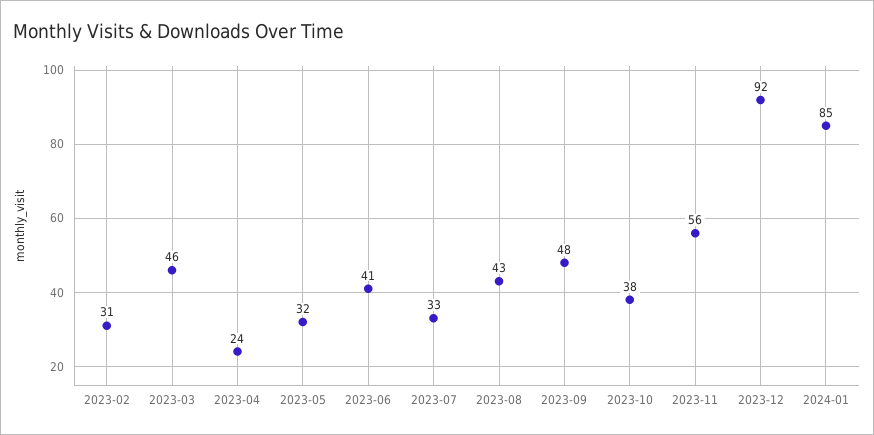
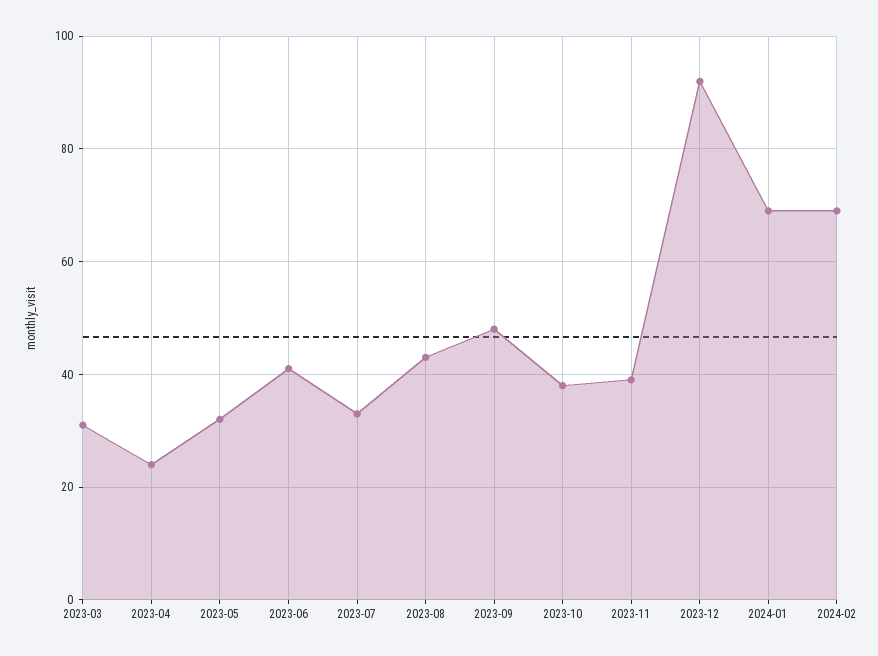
2023-02: 31 -> none
2023-03: 46 -> 30
2023-11: 56 -> 40
2024-01: 85 -> 70
2024-02: none -> 70

